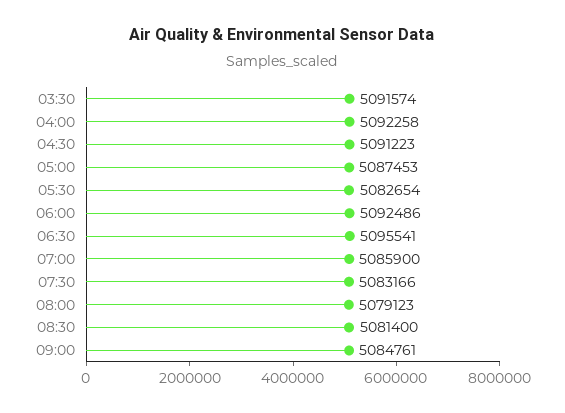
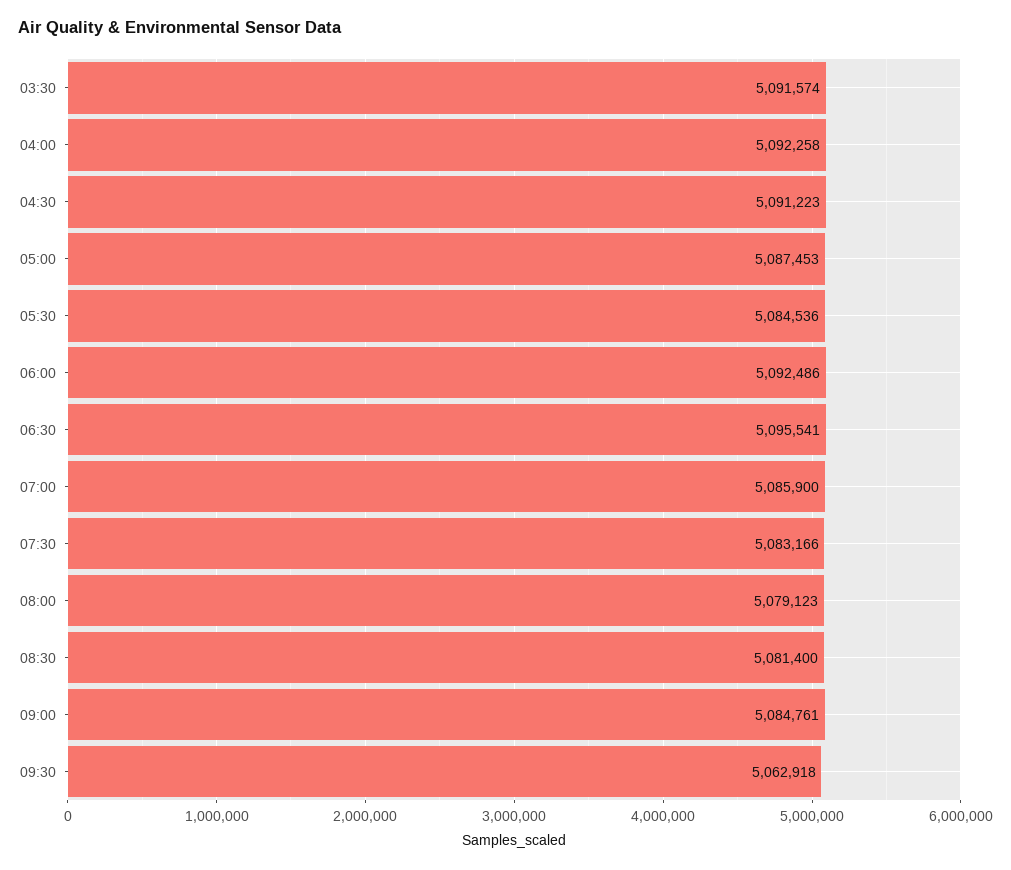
05:30: 5082654 -> 5084536
09:30: none -> 5062918

